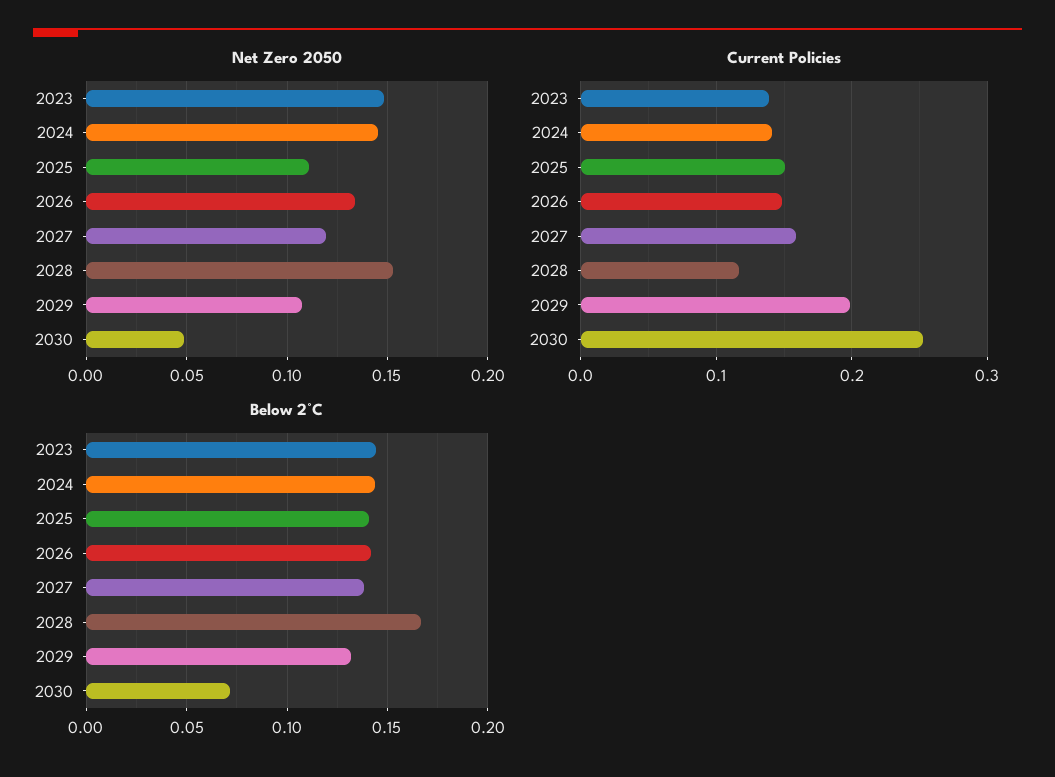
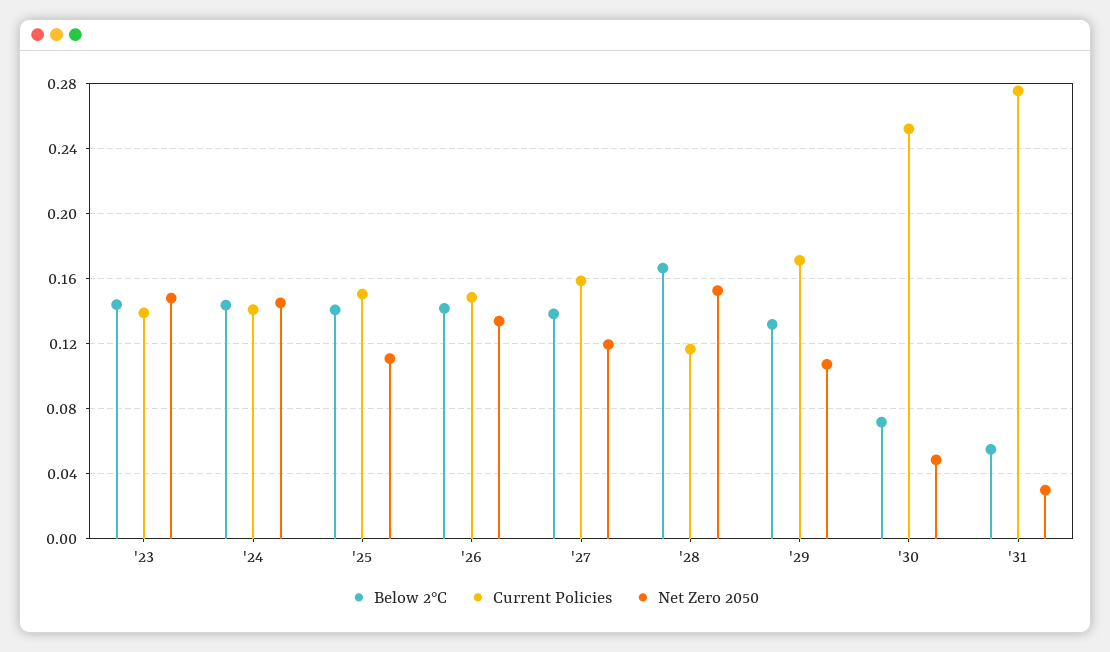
Current Policies, 2029: 0.2 -> 0.17
Below 2°C, '31: none -> 0.055
Current Policies, '31: none -> 0.275
Net Zero 2050, '31: none -> 0.03

